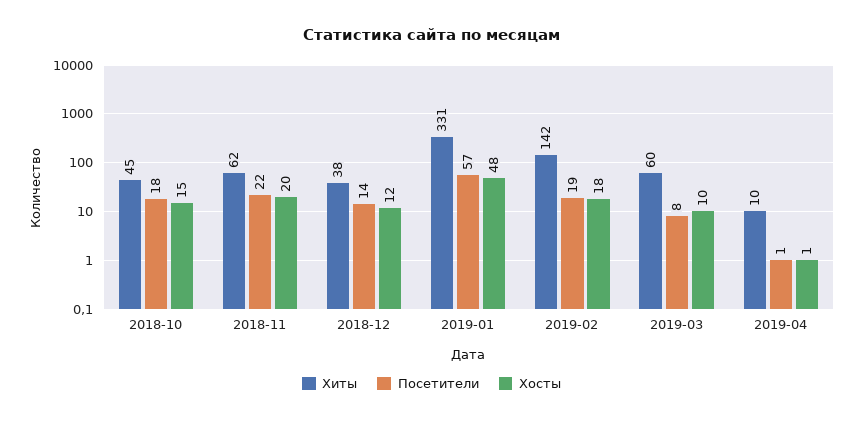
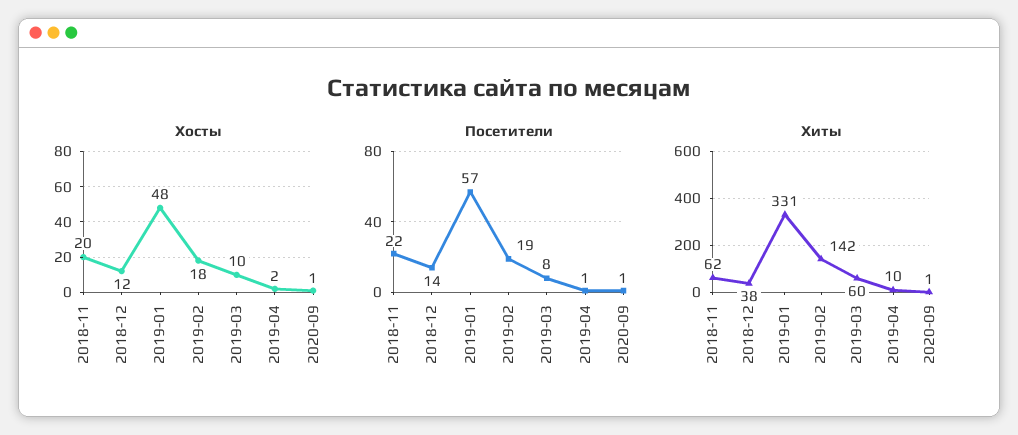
Хиты, 2018-10: 45 -> none
Посетители, 2018-10: 18 -> none
Хосты, 2018-10: 15 -> none
Хосты, 2019-04: 1 -> 2
Хосты, 2020-09: none -> 1
Посетители, 2020-09: none -> 1
Хиты, 2020-09: none -> 1

